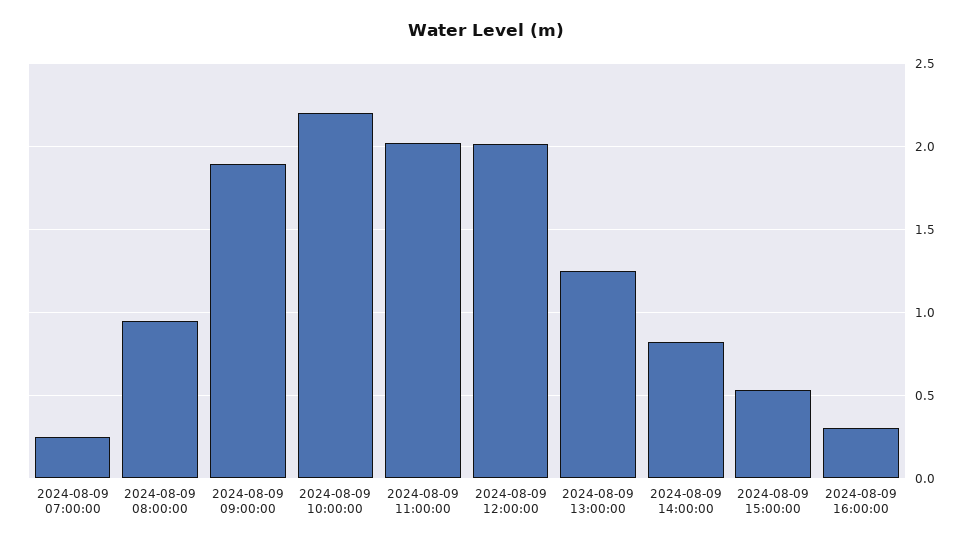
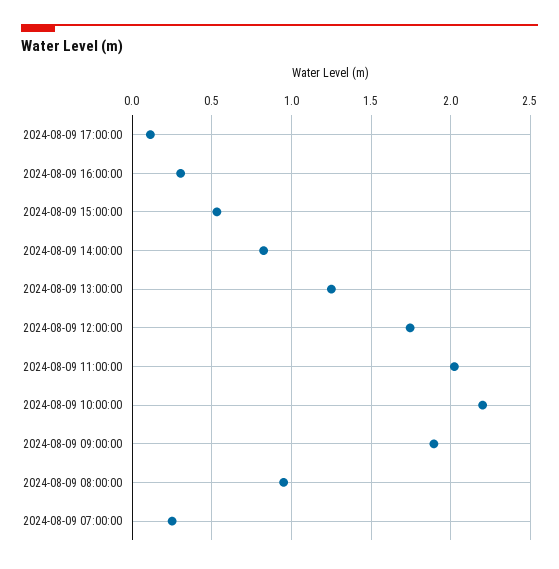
2024-08-09 12:00:00: 2 -> 1.75
2024-08-09 17:00:00: none -> 0.1

